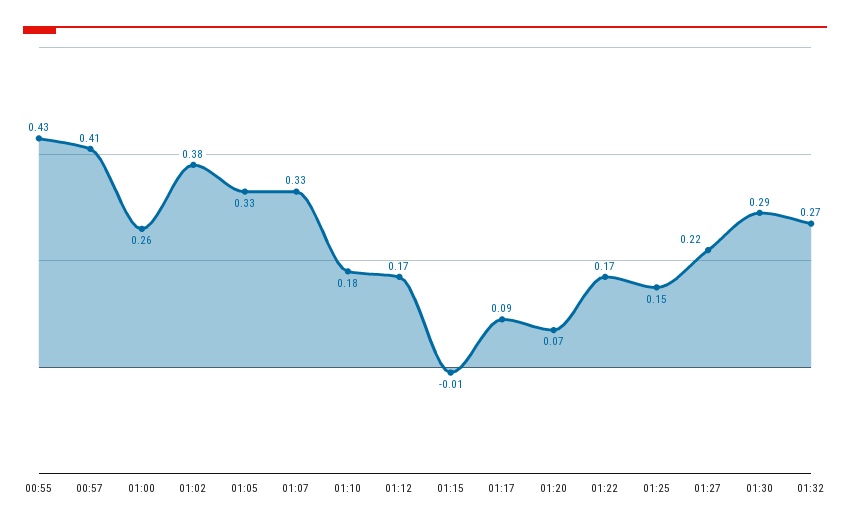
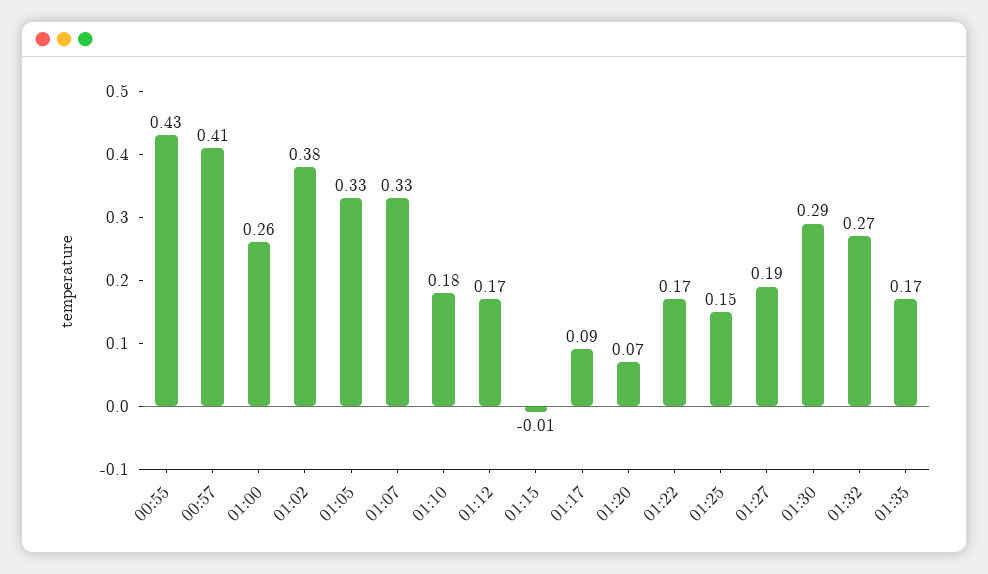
01:27: 0.22 -> 0.19
01:35: none -> 0.17

